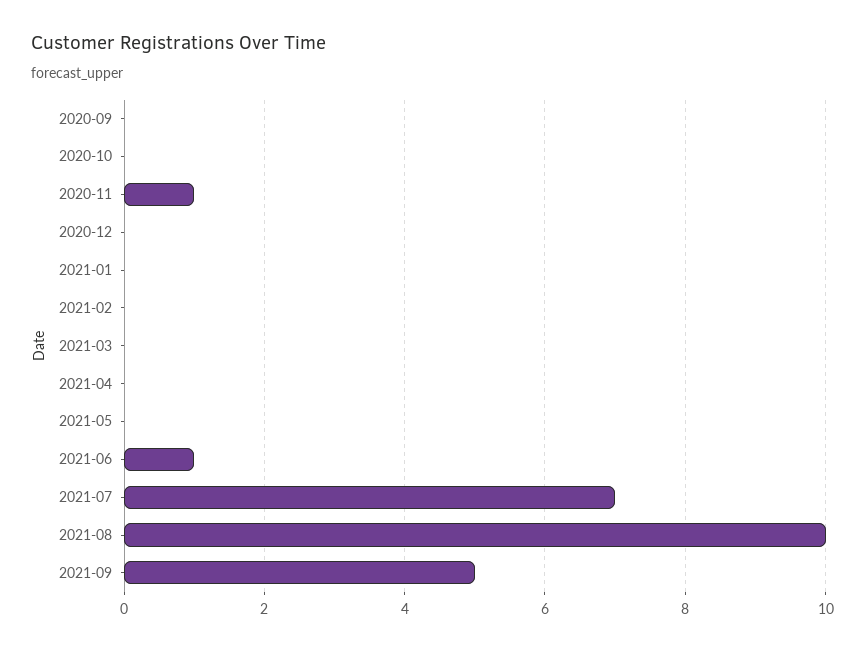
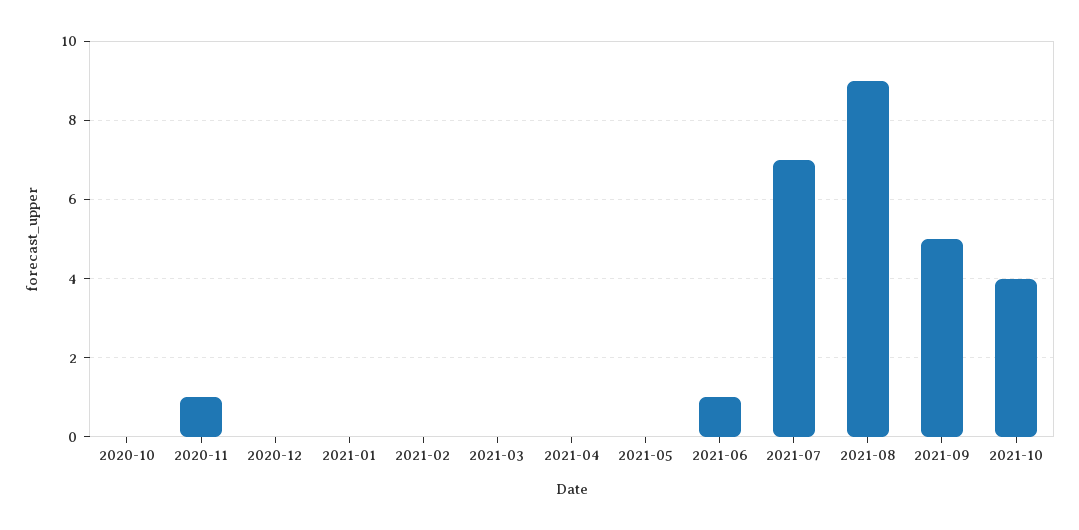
2020-09: 0 -> none
2021-08: 10 -> 9
2021-10: none -> 4

